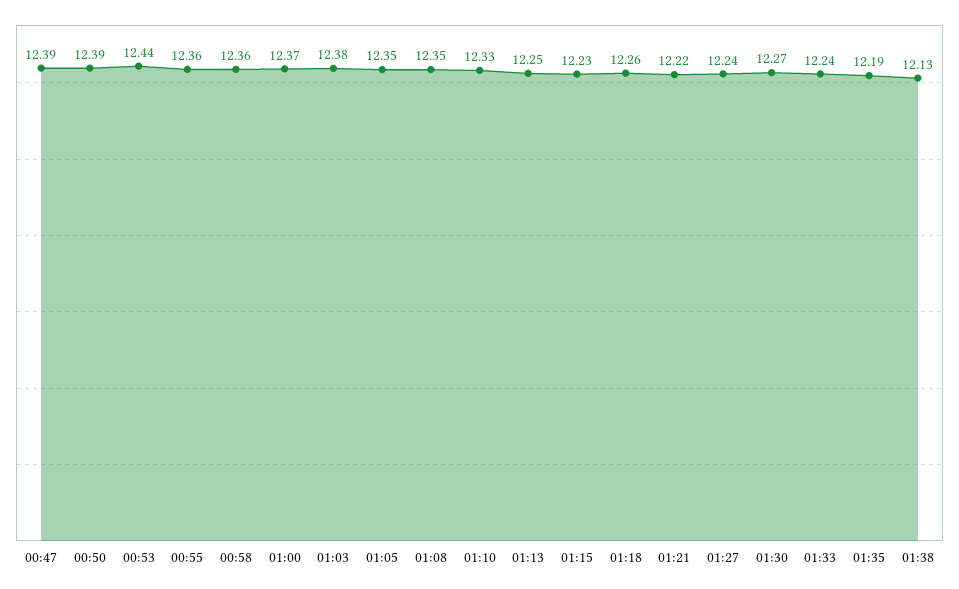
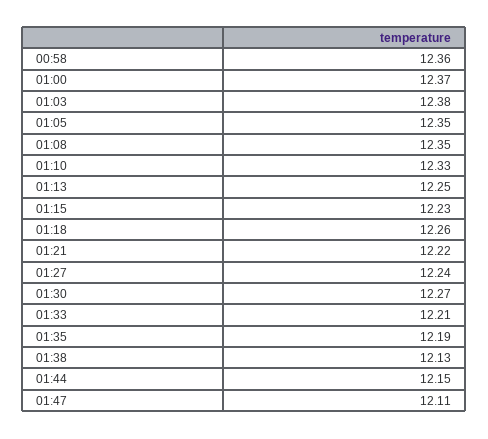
00:47: 12.39 -> none
00:50: 12.39 -> none
00:53: 12.44 -> none
00:55: 12.36 -> none
01:33: 12.24 -> 12.21
01:44: none -> 12.15
01:47: none -> 12.11

